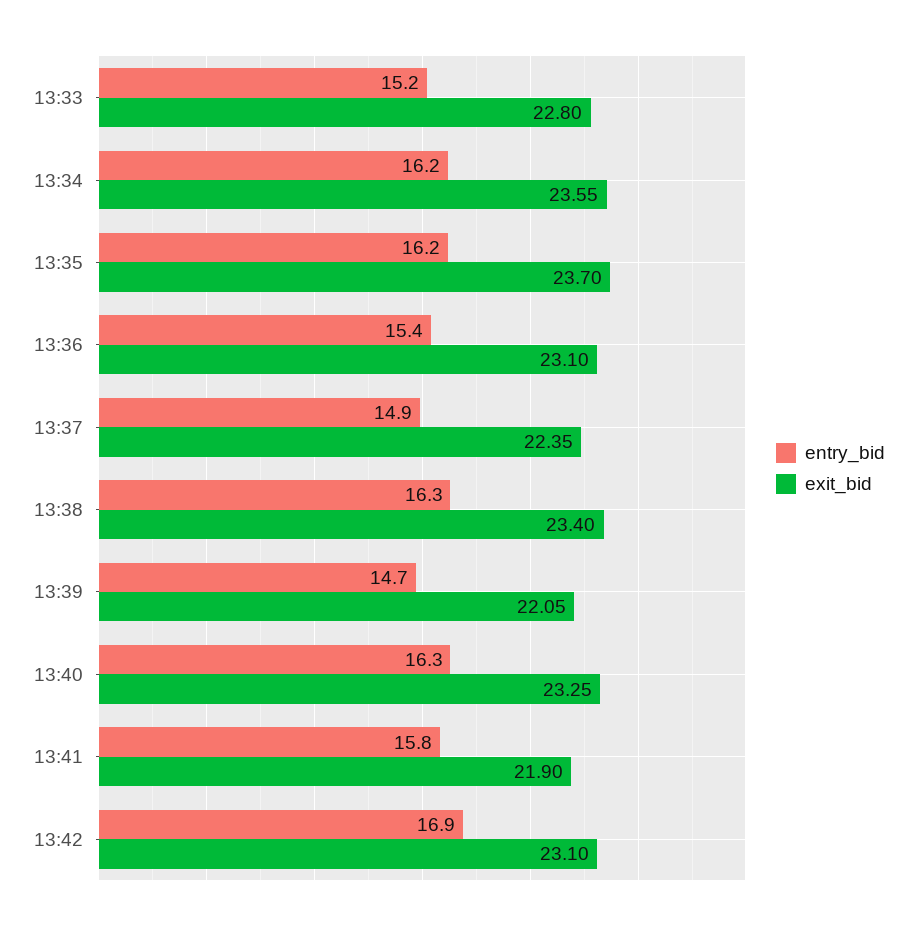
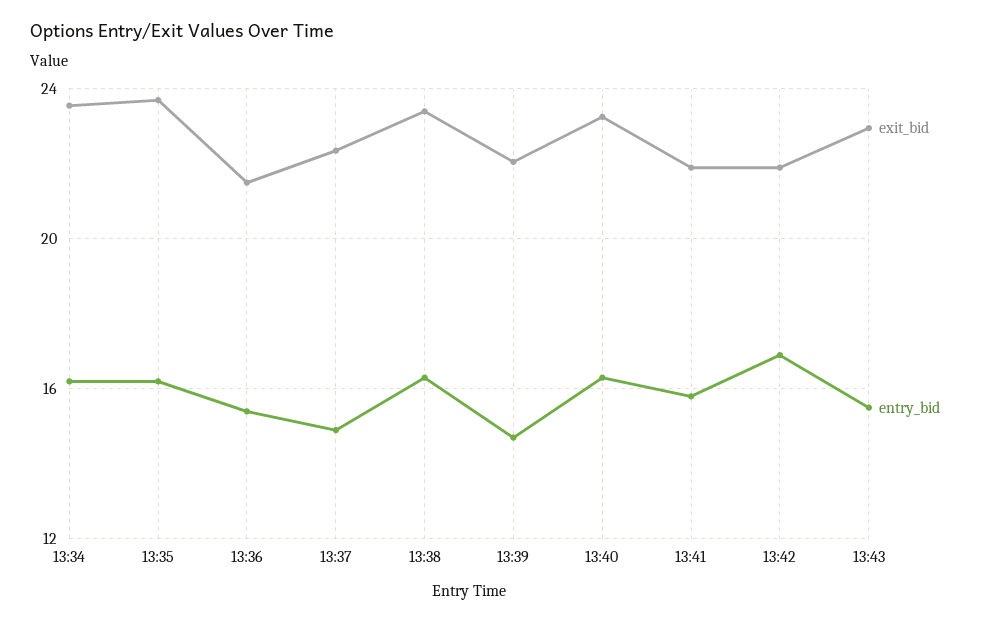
entry_bid, 13:33: 15.2 -> none
exit_bid, 13:33: 22.8 -> none
exit_bid, 13:36: 23.1 -> 21.5
exit_bid, 13:42: 23.1 -> 22
exit_bid, 13:43: none -> 23
entry_bid, 13:43: none -> 15.5

